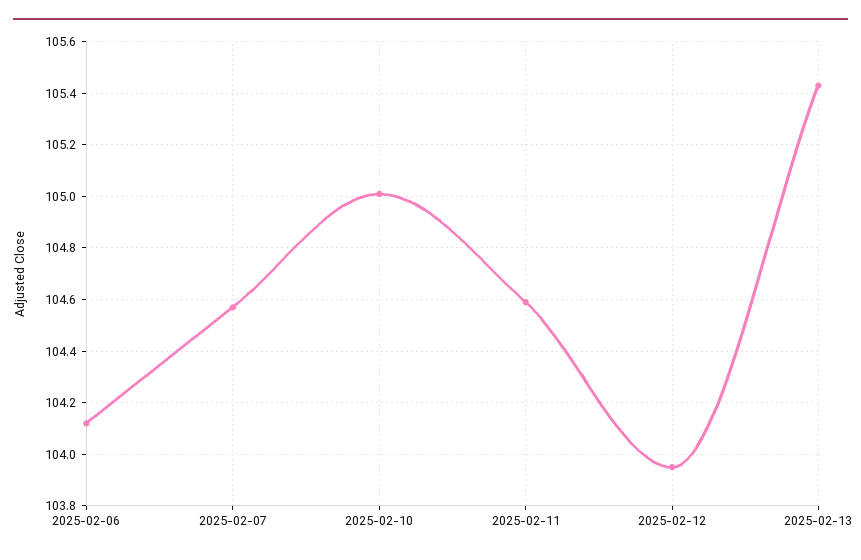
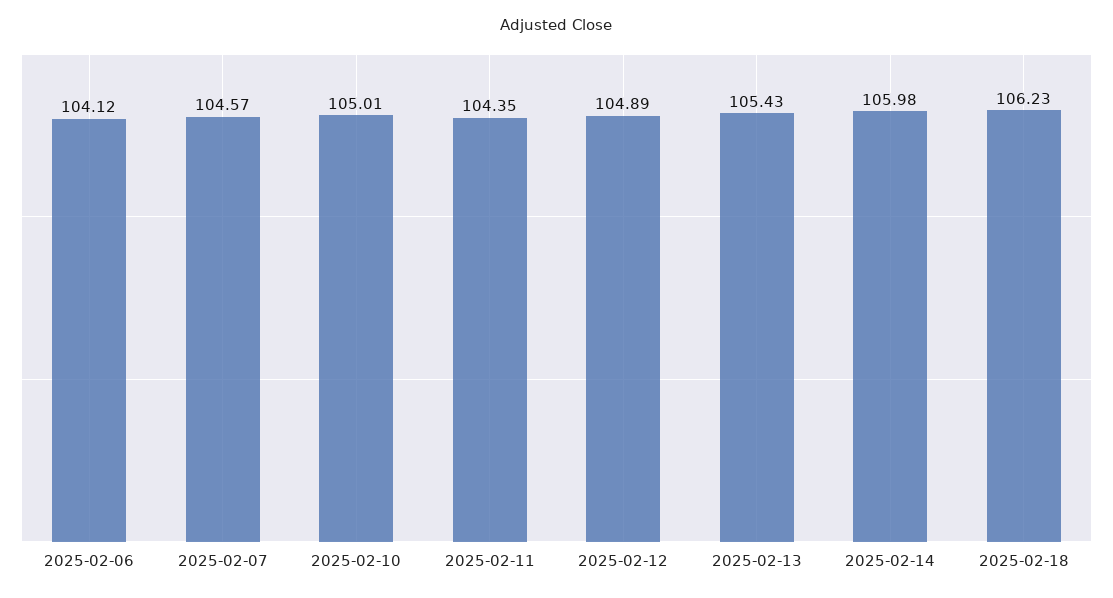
2025-02-11: 104.6 -> 104.35
2025-02-12: 103.95 -> 104.89
2025-02-14: none -> 105.98
2025-02-18: none -> 106.23

